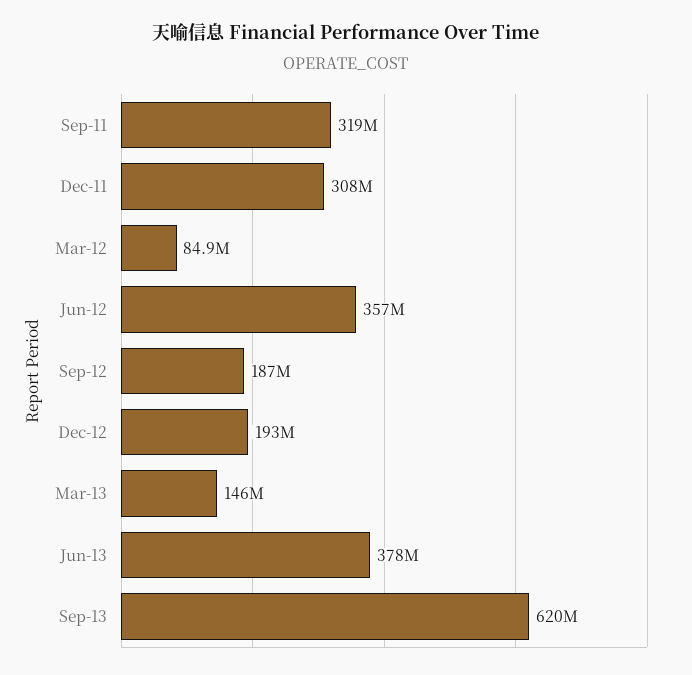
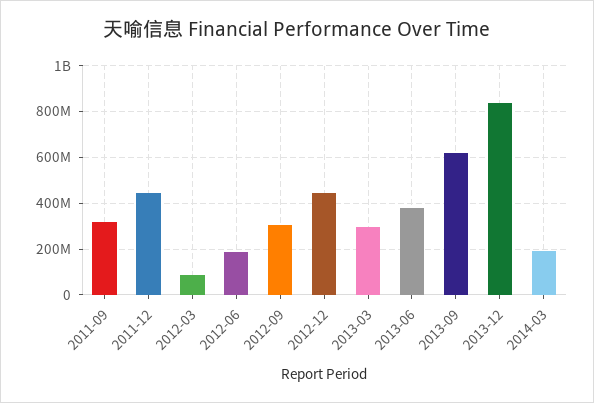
Dec-11: 308000000 -> 450000000
Jun-12: 357000000 -> 200000000
Sep-12: 187000000 -> 300000000
Dec-12: 193000000 -> 450000000
Mar-13: 146000000 -> 300000000
2013-12: none -> 850000000
2014-03: none -> 200000000

